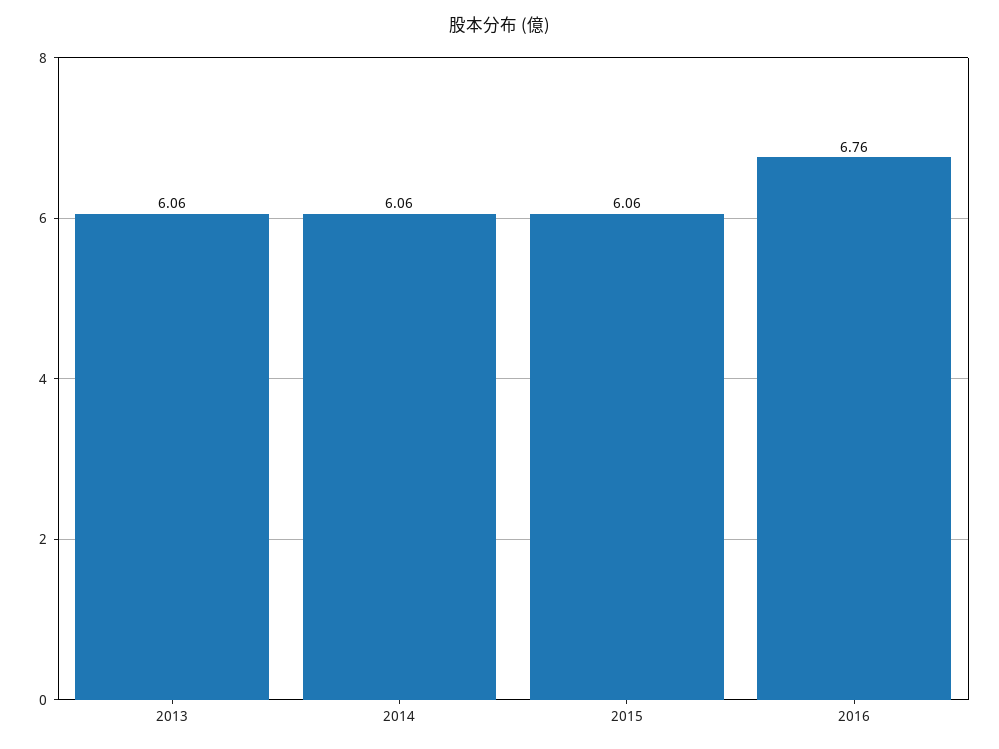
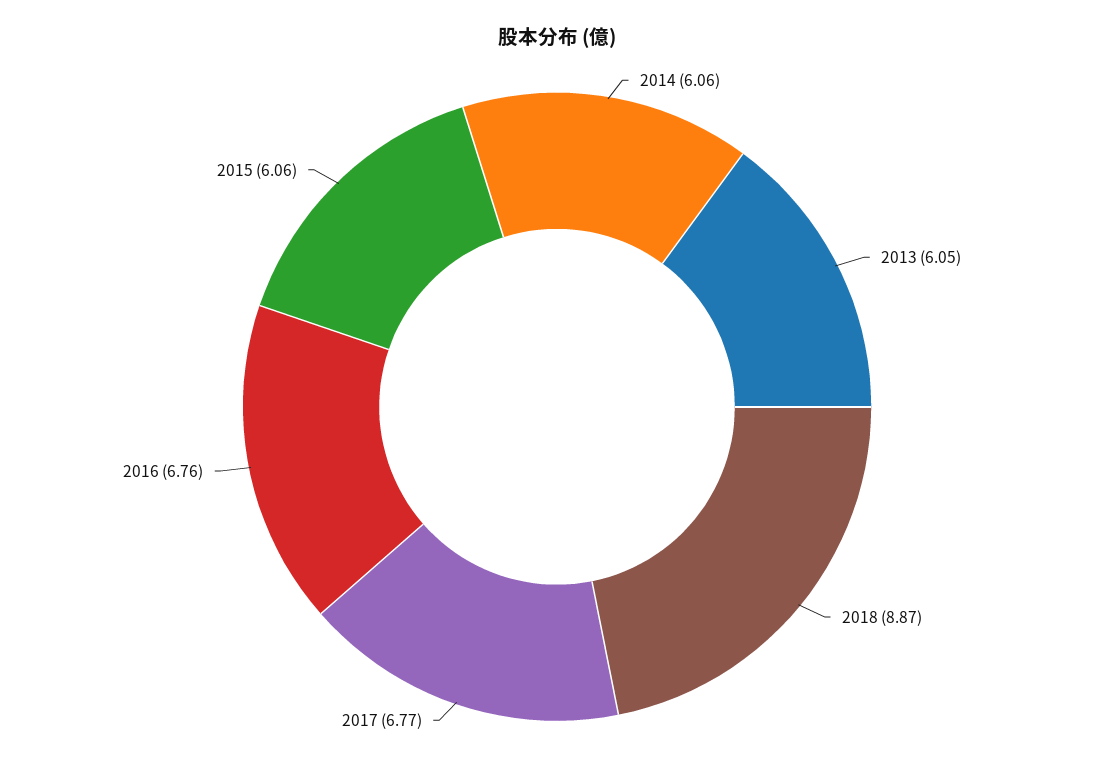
2013: 6.06 -> 6.05
2018: none -> 8.87
2017: none -> 6.77

